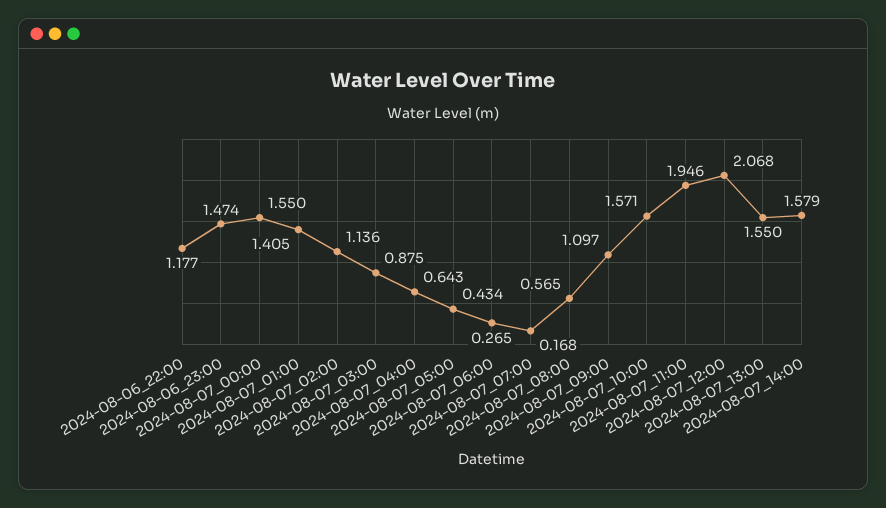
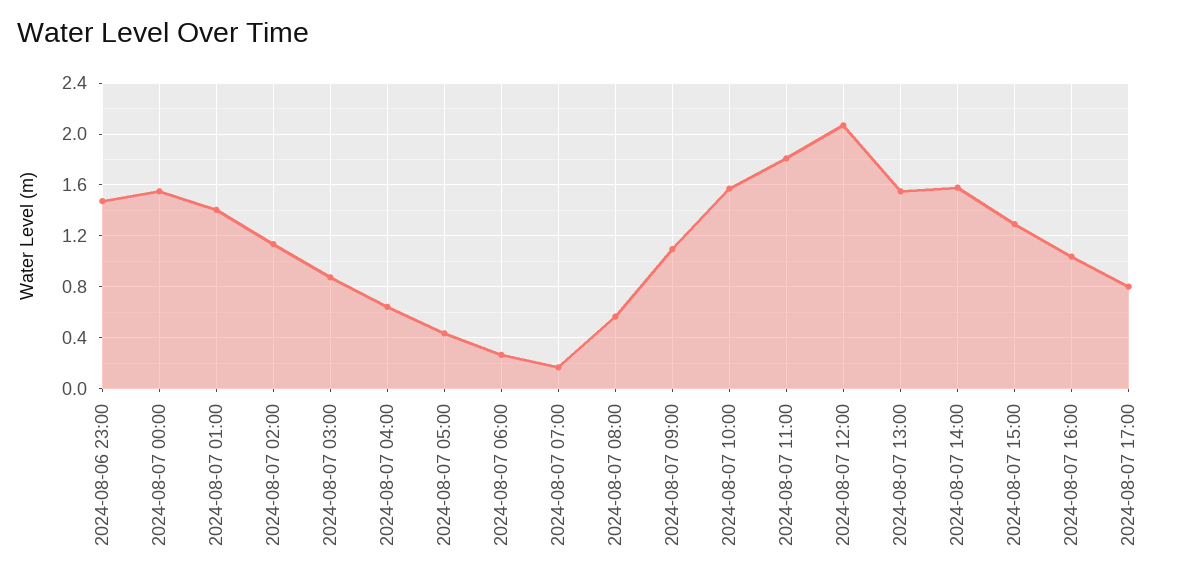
2024-08-06_22:00: 1.177 -> none
2024-08-07_11:00: 1.946 -> 1.8
2024-08-07 15:00: none -> 1.3
2024-08-07 16:00: none -> 1.05
2024-08-07 17:00: none -> 0.8

